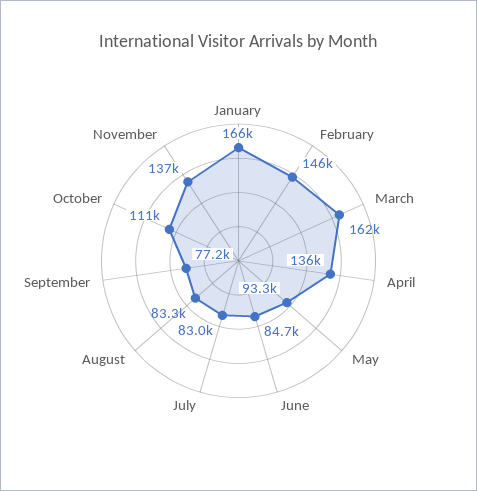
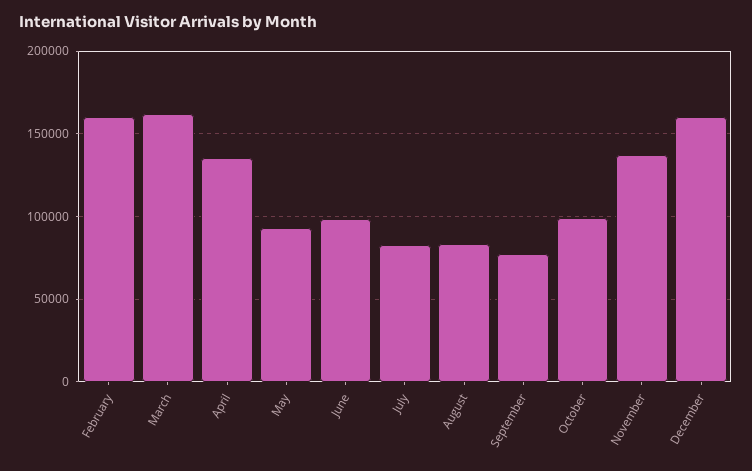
January: 166000 -> none
February: 146000 -> 160000
June: 84700 -> 100000
October: 111000 -> 100000
December: none -> 160000

